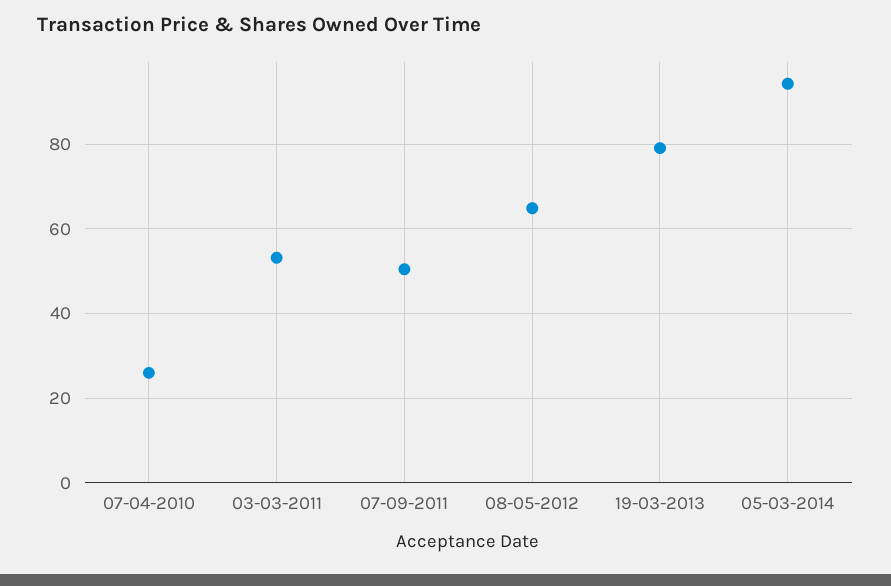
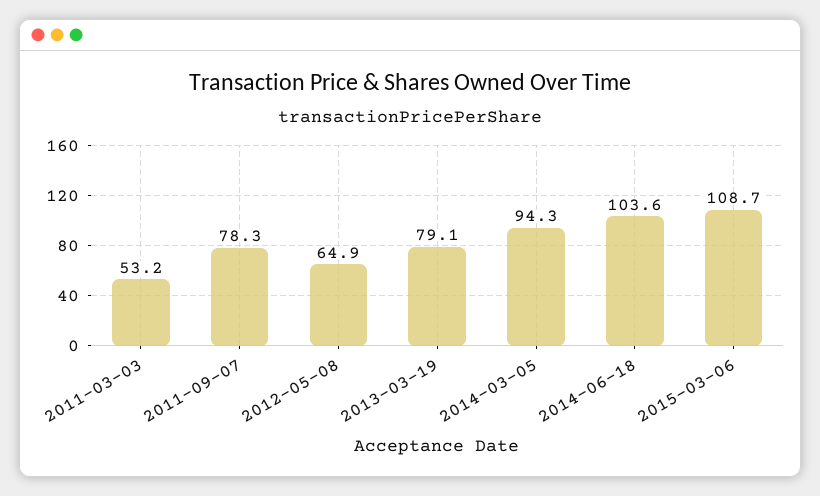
07-04-2010: 26 -> none
07-09-2011: 50 -> 78.3
2014-06-18: none -> 103.6
2015-03-06: none -> 108.7

